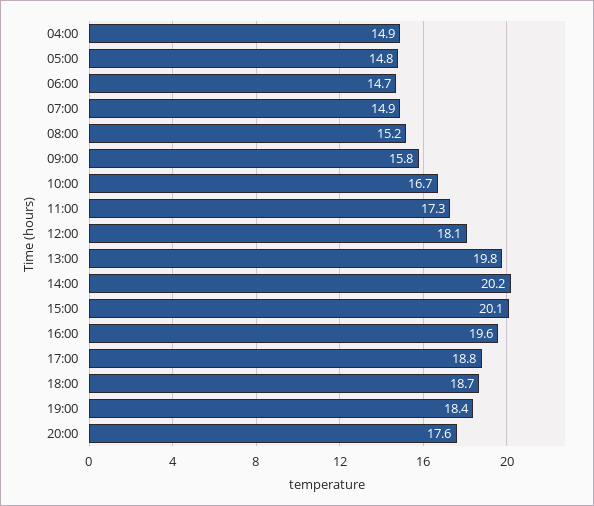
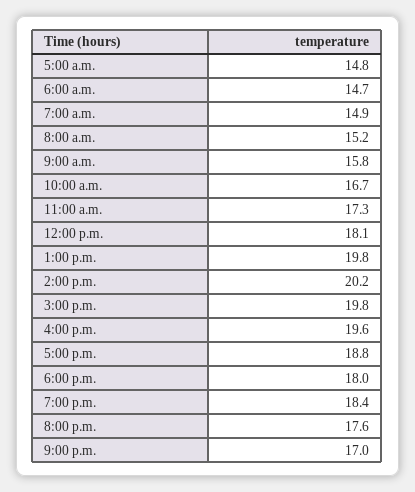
04:00: 14.9 -> none
15:00: 20.1 -> 19.8
18:00: 18.7 -> 18
9:00 p.m.: none -> 17

